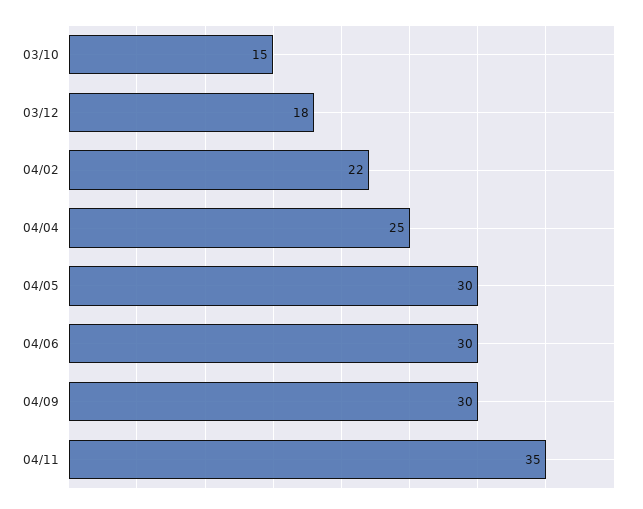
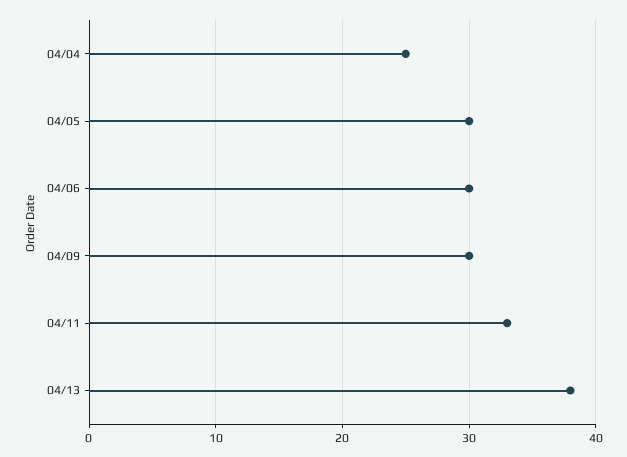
03/10: 15 -> none
03/12: 18 -> none
04/02: 22 -> none
04/11: 35 -> 33
04/13: none -> 38

